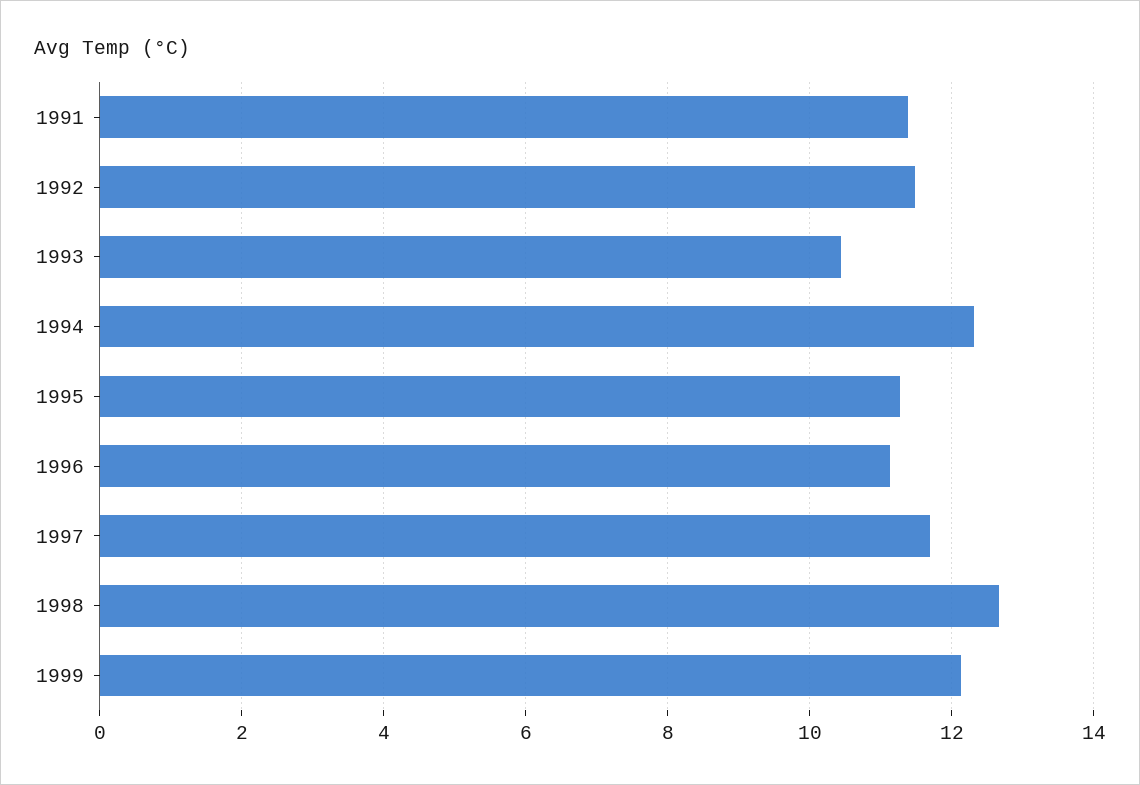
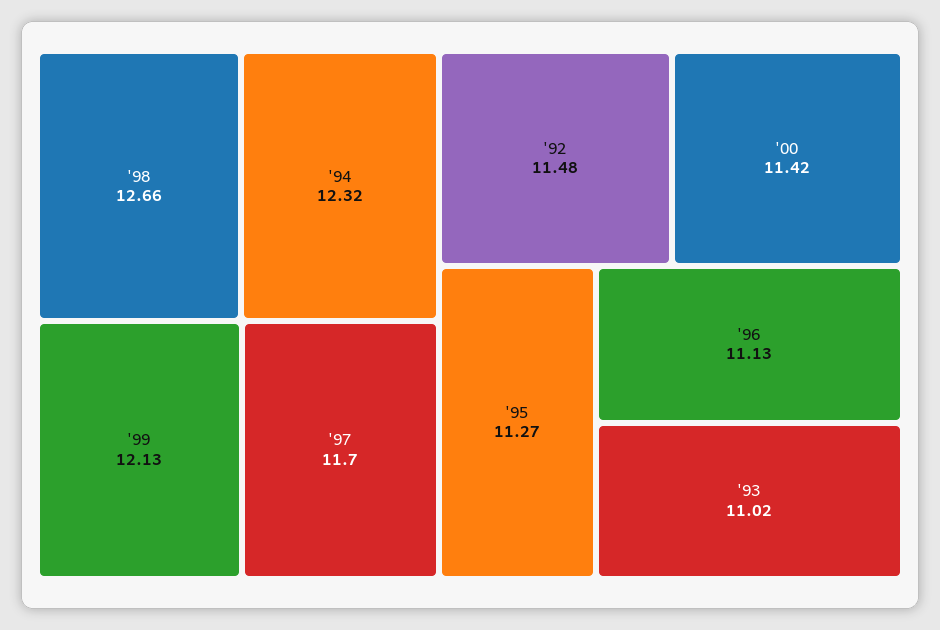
1991: 11.4 -> none
1993: 10.4 -> 11.02
'00: none -> 11.42

